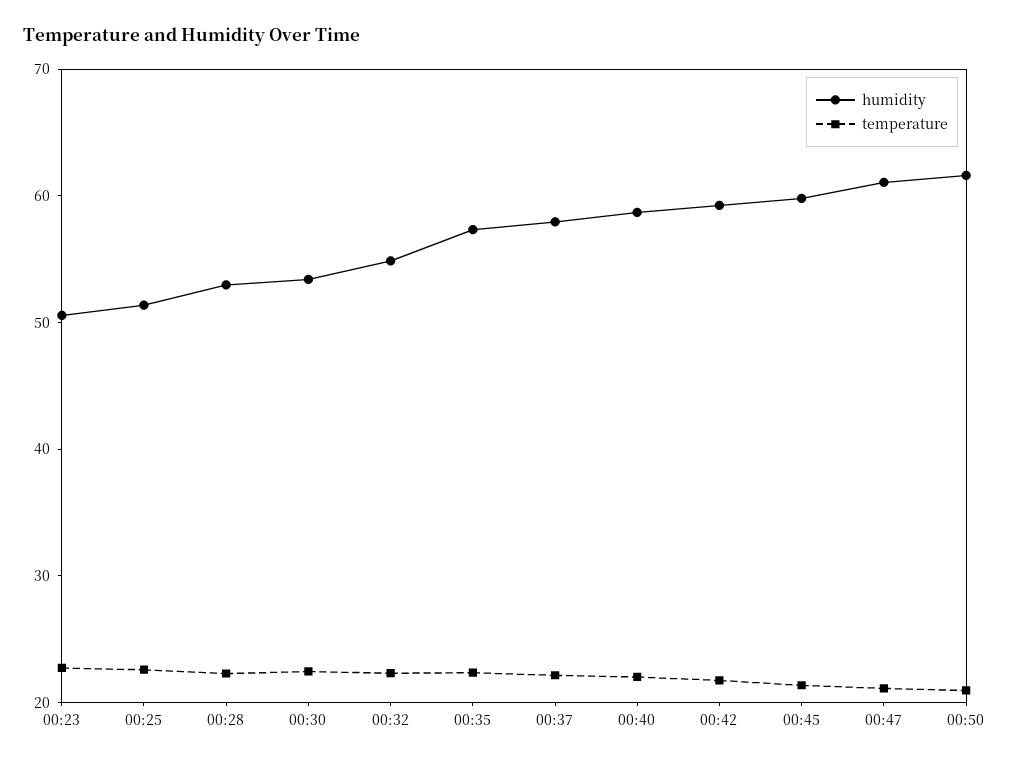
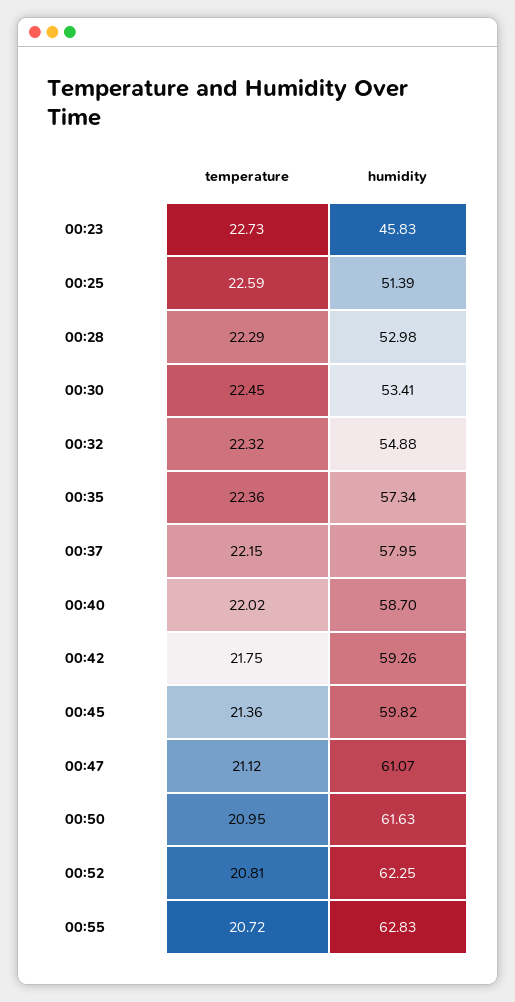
humidity, 00:23: 50 -> 45.83
temperature, 00:52: none -> 20.81
humidity, 00:52: none -> 62.25
temperature, 00:55: none -> 20.72
humidity, 00:55: none -> 62.83

